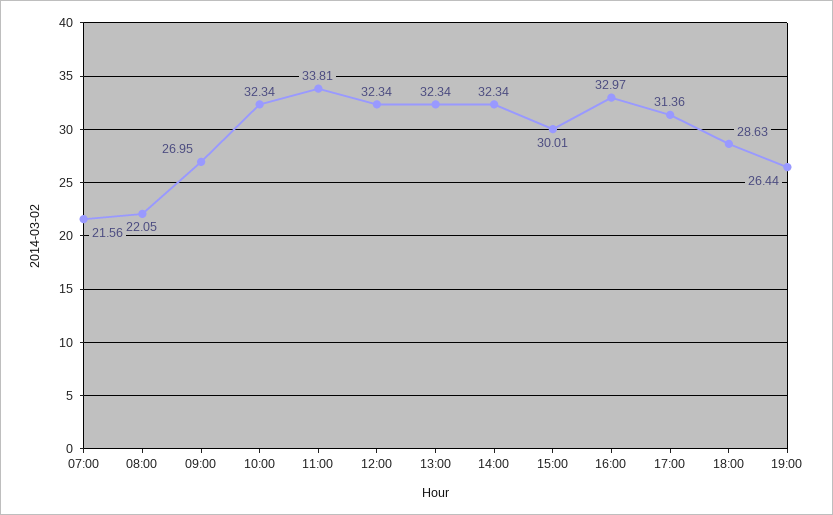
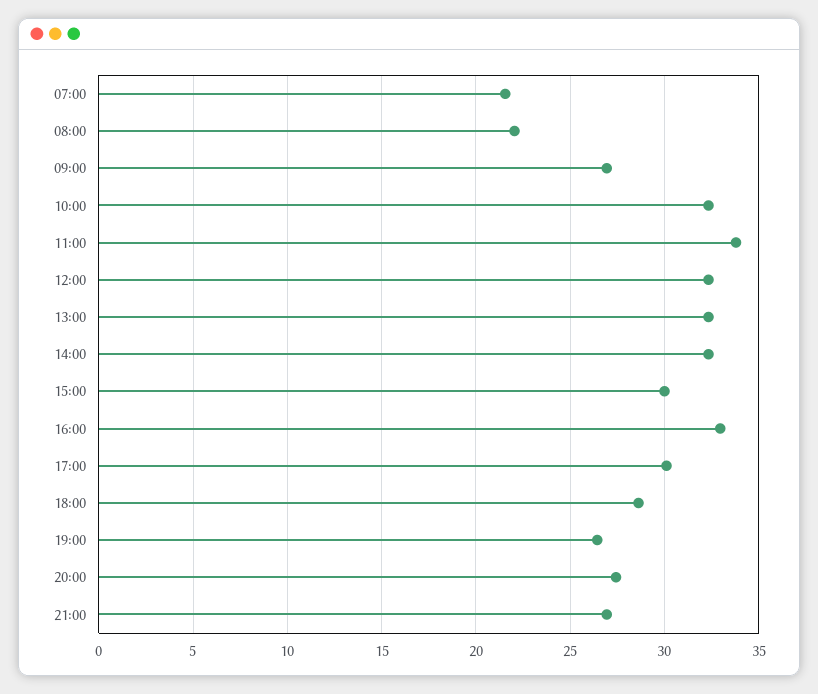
17:00: 31.36 -> 30
20:00: none -> 27.5
21:00: none -> 27

